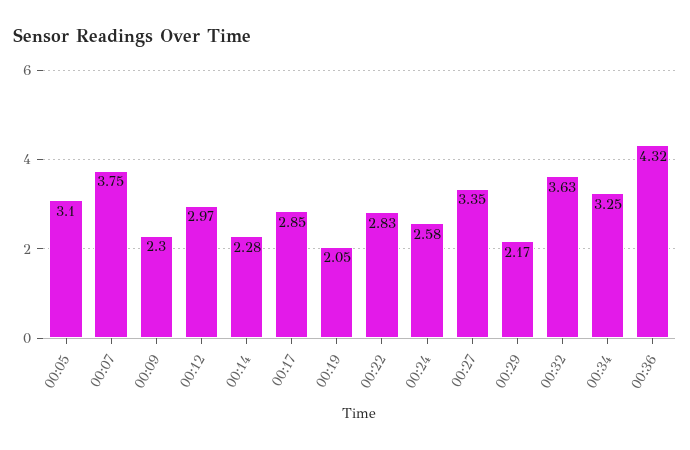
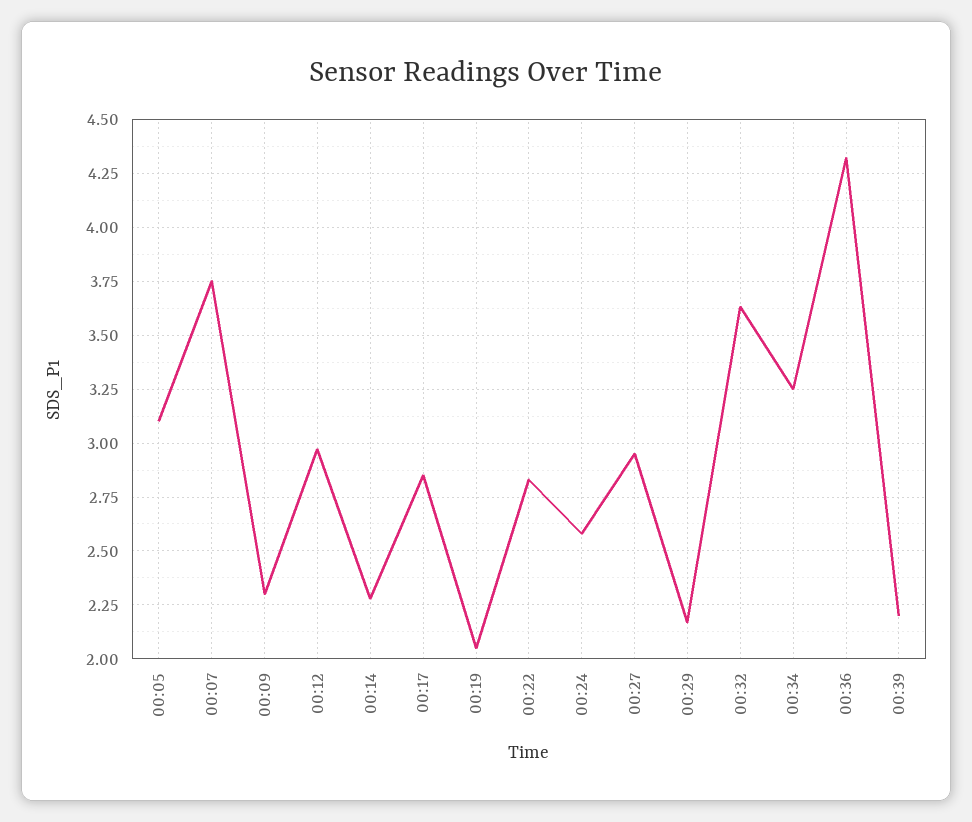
00:27: 3.35 -> 2.95
00:39: none -> 2.2

